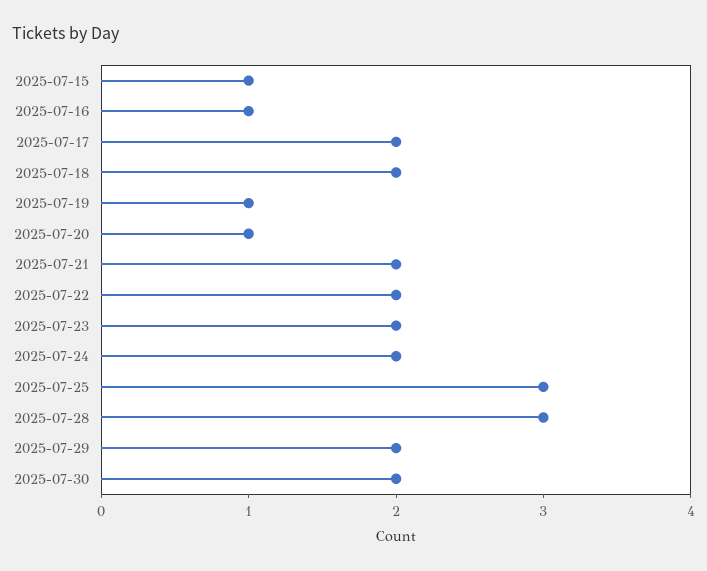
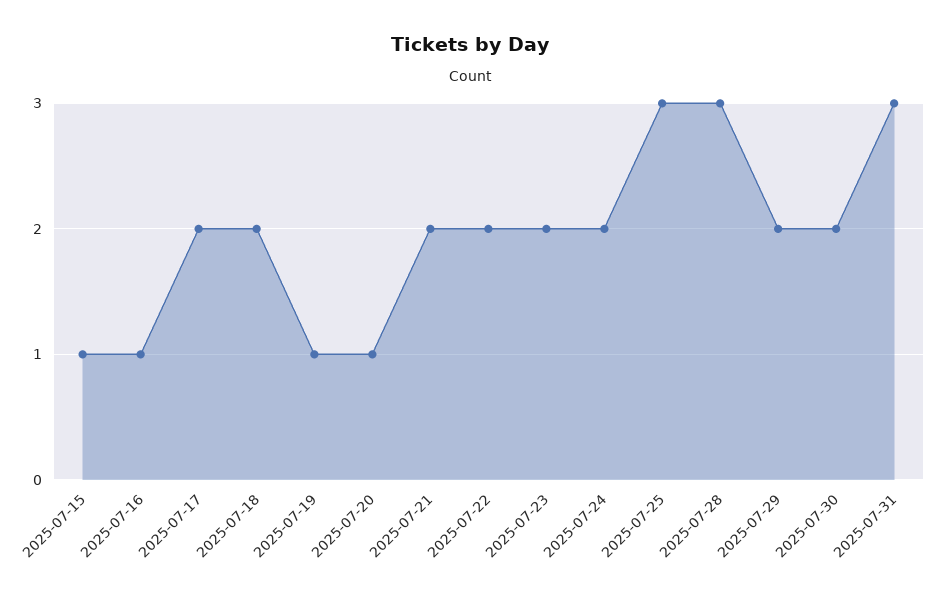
2025-07-31: none -> 3

